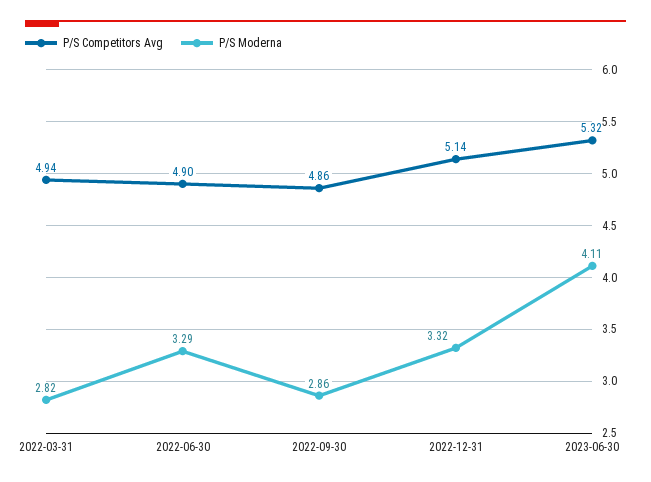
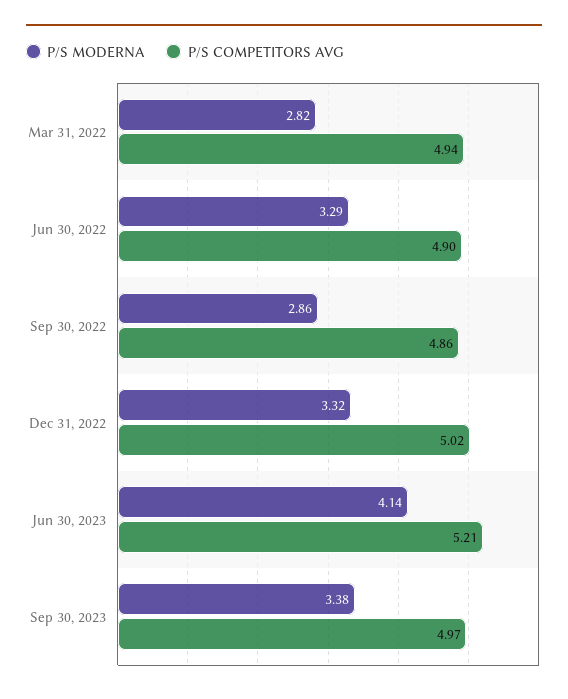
P/S Competitors Avg, 2022-12-31: 5.14 -> 5.02
P/S Competitors Avg, 2023-06-30: 5.32 -> 5.21
P/S Moderna, 2023-06-30: 4.11 -> 4.14
P/S Moderna, Sep 30, 2023: none -> 3.38
P/S Competitors Avg, Sep 30, 2023: none -> 4.97

